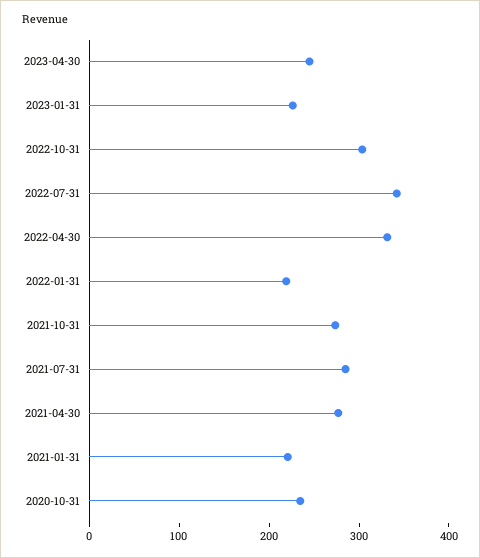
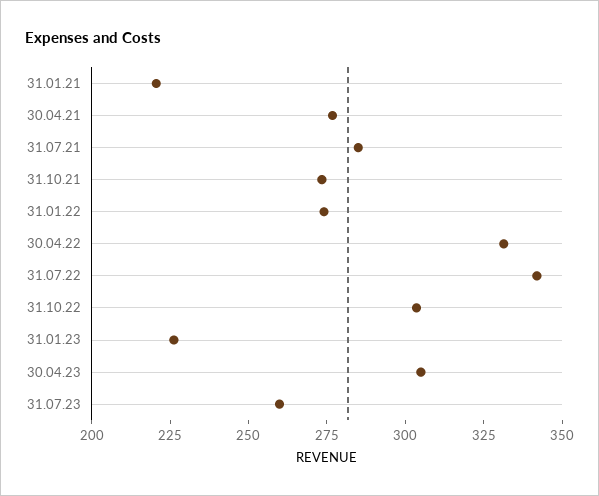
2023-04-30: 240 -> 305
2022-01-31: 220 -> 275
2020-10-31: 240 -> none
31.07.23: none -> 260

